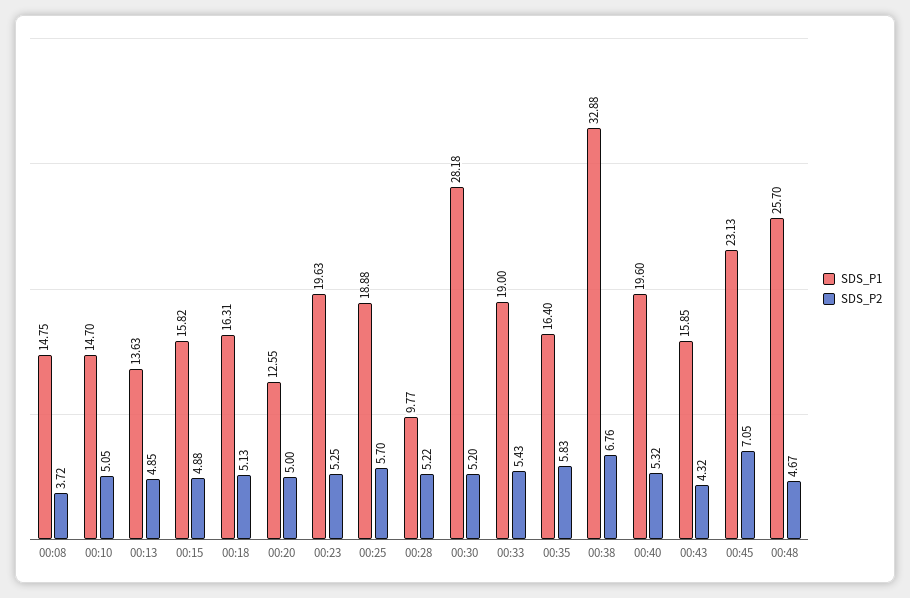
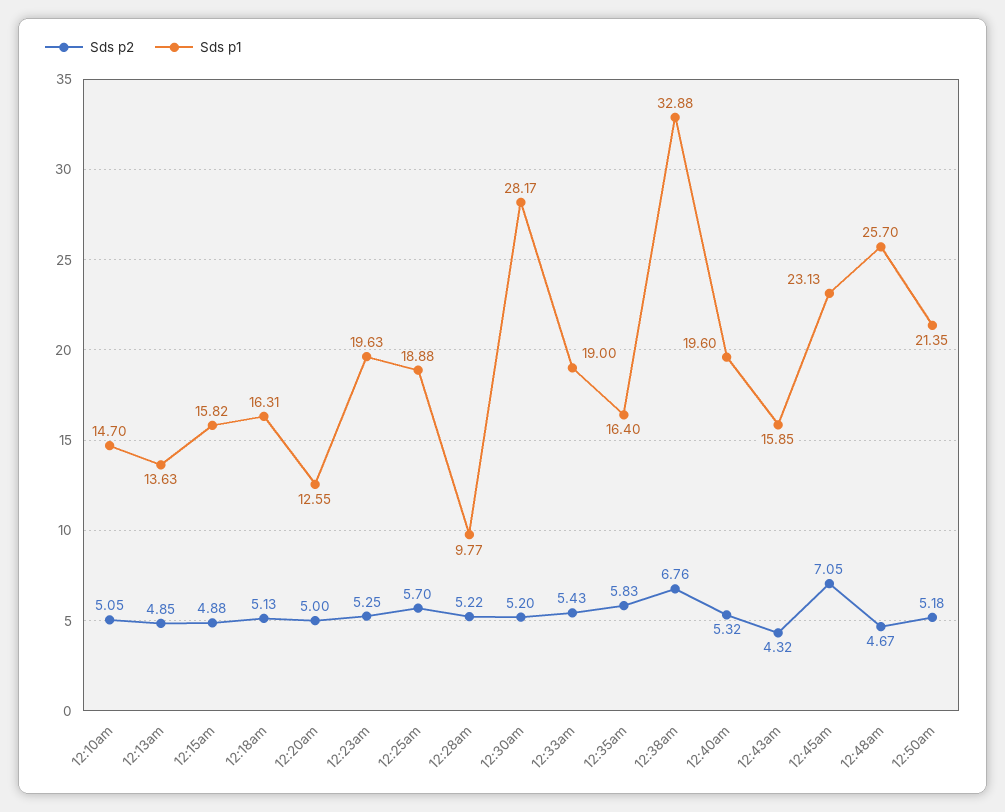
SDS_P1, 00:08: 14.75 -> none
SDS_P2, 00:08: 3.72 -> none
SDS_P1, 00:30: 28.18 -> 28.17
SDS_P2, 12:50am: none -> 5.18
SDS_P1, 12:50am: none -> 21.35

